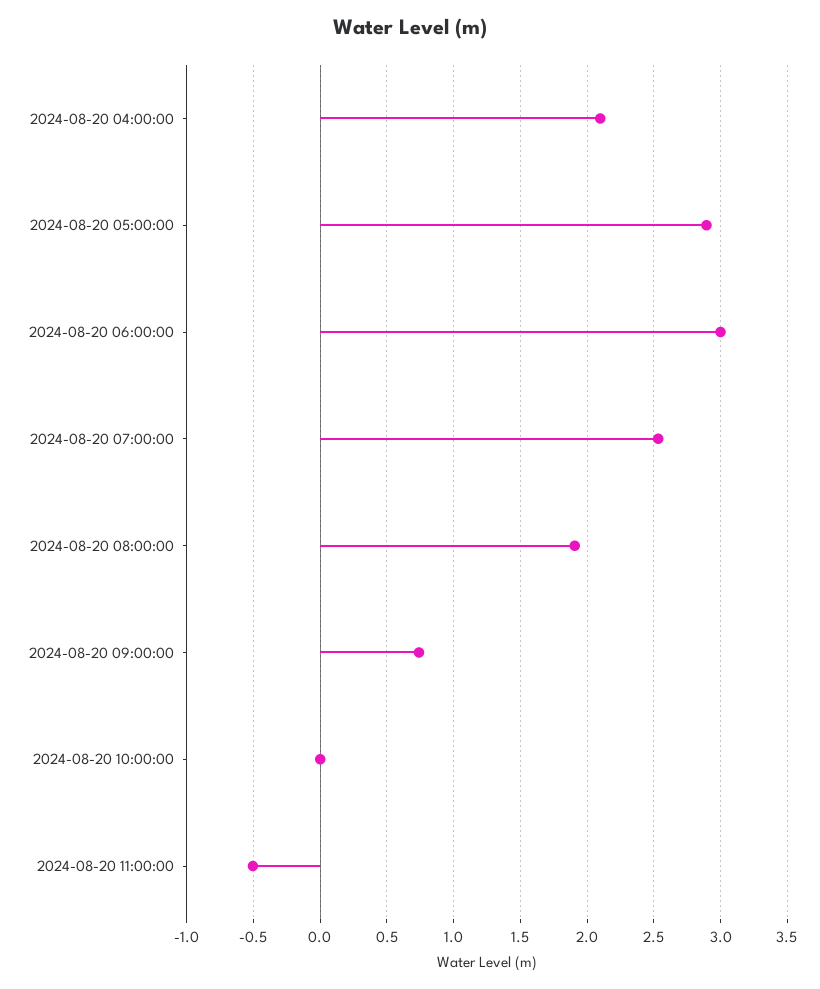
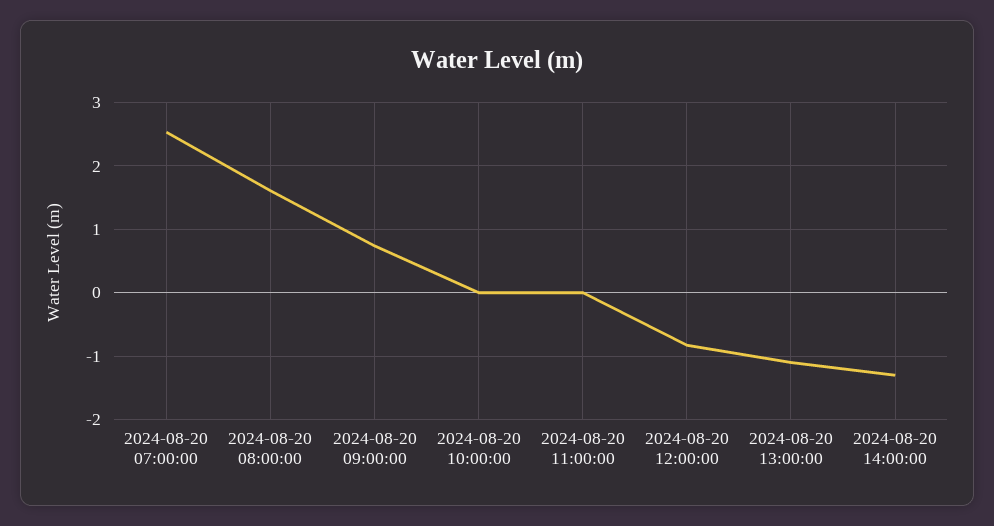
2024-08-20 04:00:00: 2.1 -> none
2024-08-20 05:00:00: 2.9 -> none
2024-08-20 06:00:00: 3 -> none
2024-08-20 08:00:00: 1.9 -> 1.6
2024-08-20 11:00:00: -0.5 -> 0
2024-08-20 12:00:00: none -> -0.8
2024-08-20 13:00:00: none -> -1.1
2024-08-20 14:00:00: none -> -1.3

